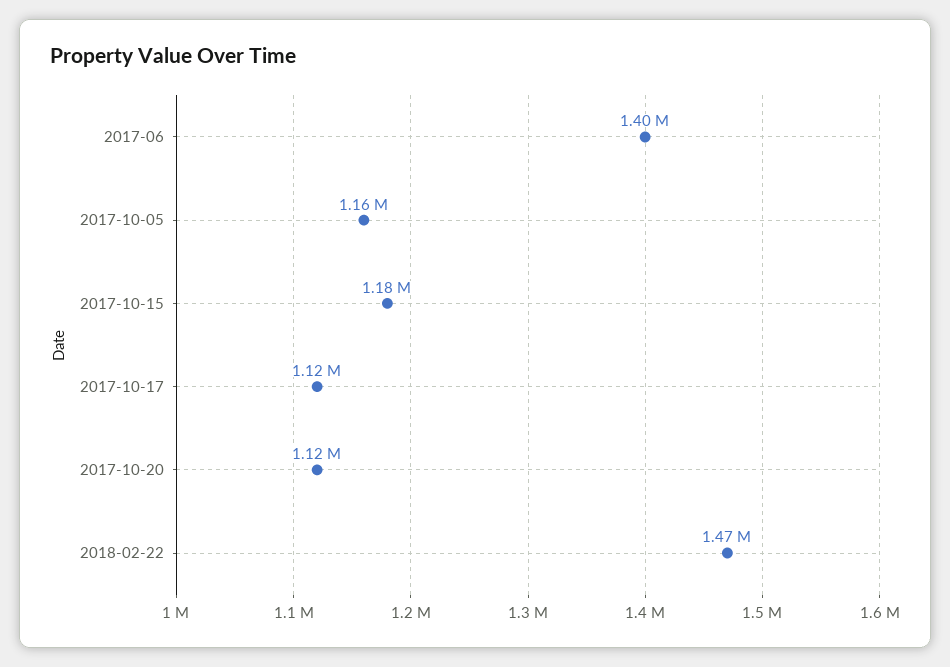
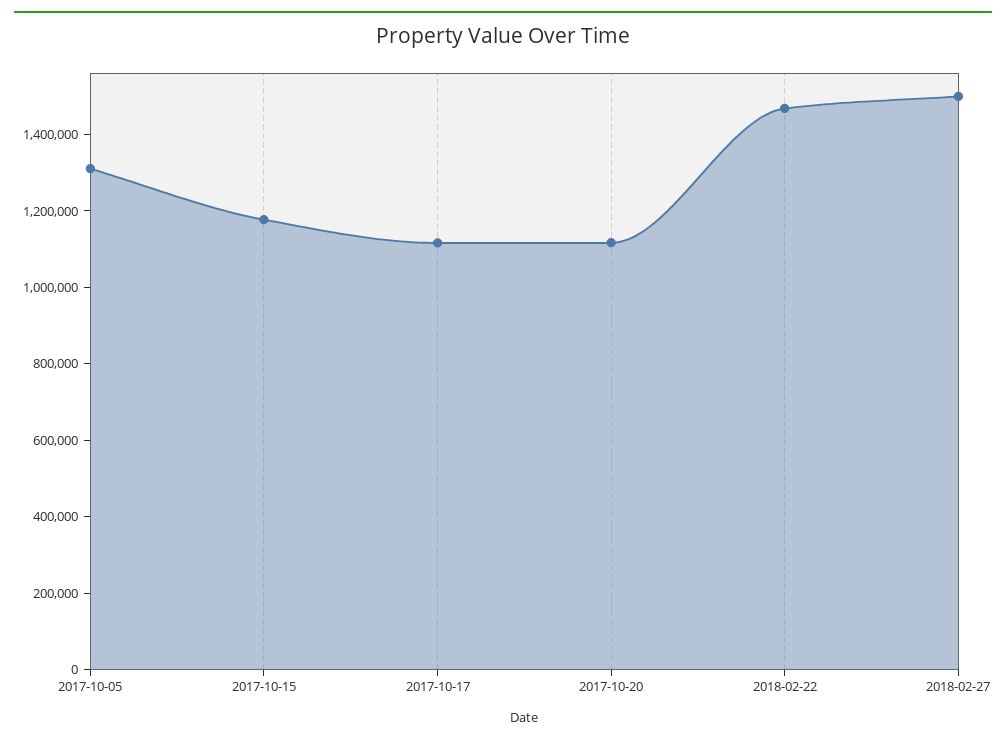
2017-06: 1400000 -> none
2017-10-05: 1160000 -> 1300000
2018-02-27: none -> 1500000

